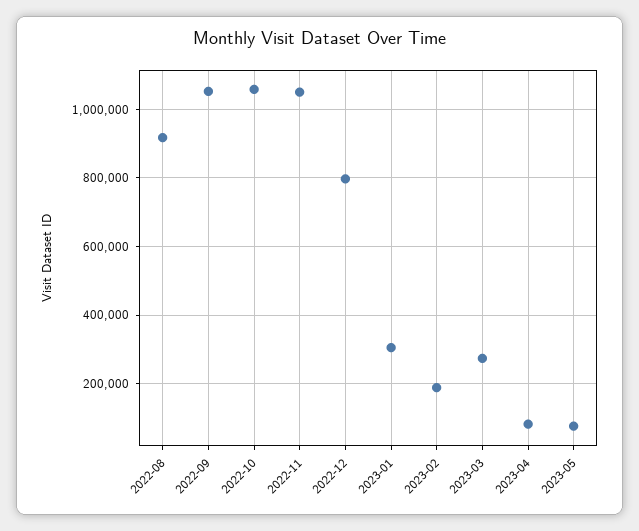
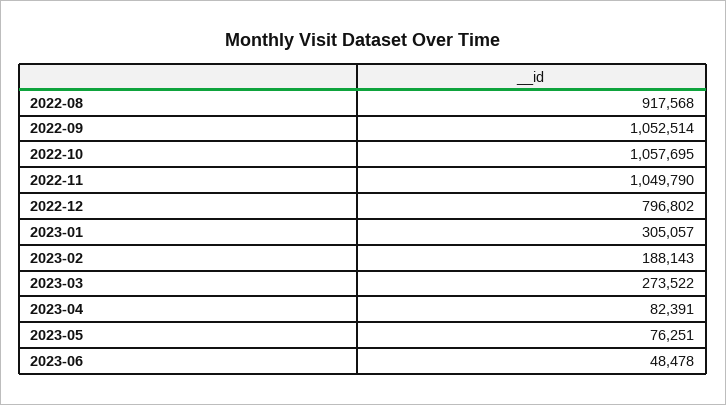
2023-06: none -> 48478

